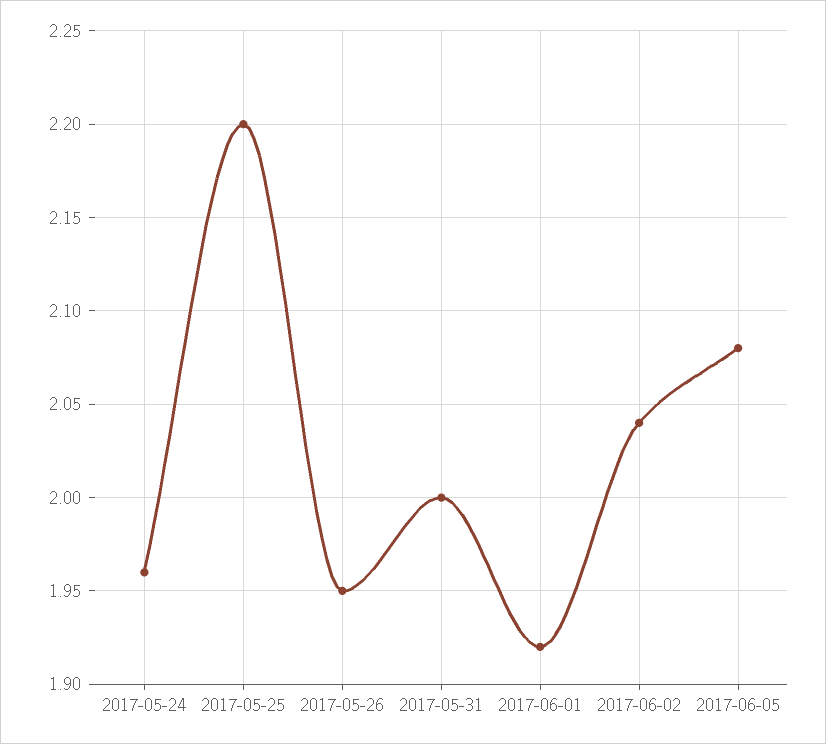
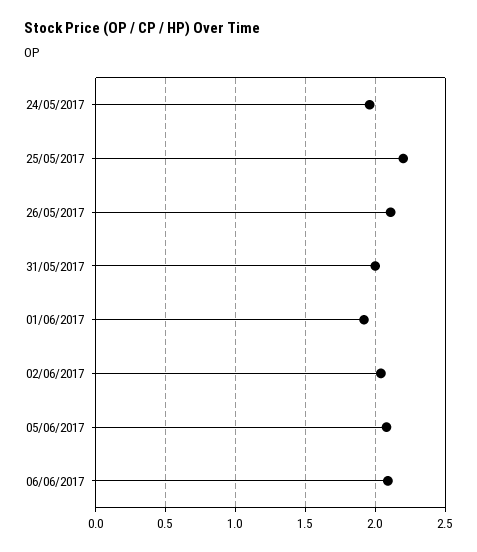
2017-05-26: 1.95 -> 2.1
06/06/2017: none -> 2.1

